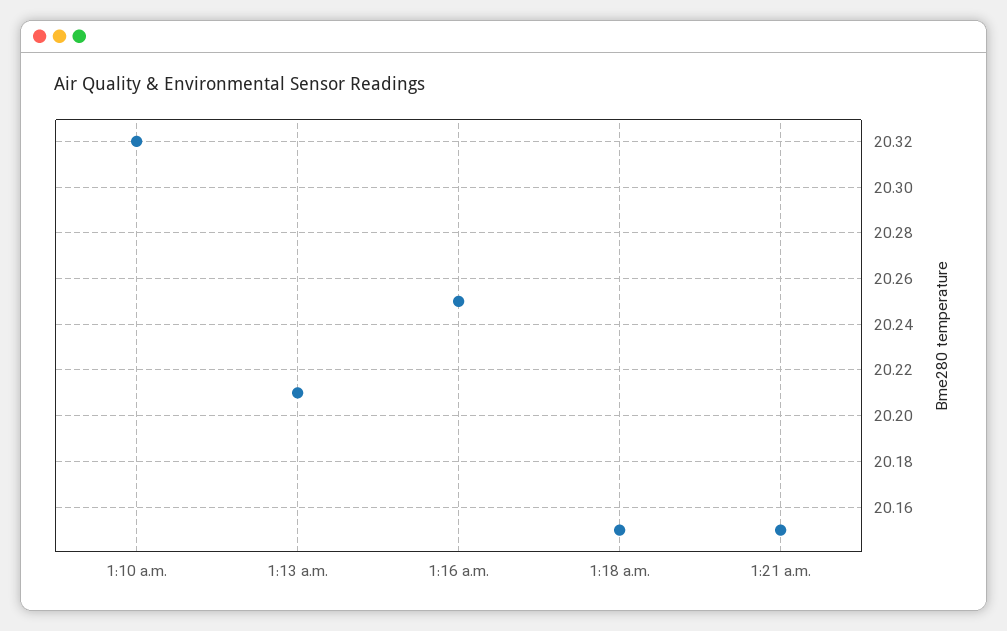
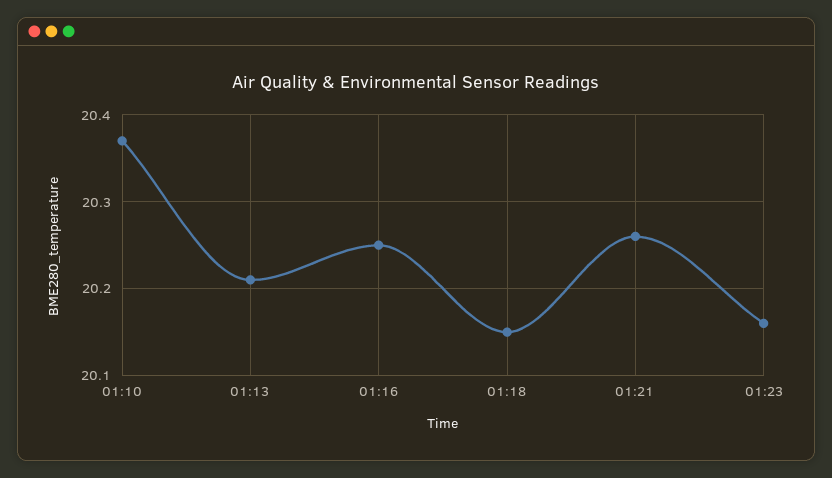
1:10 a.m.: 20.32 -> 20.37
1:21 a.m.: 20.15 -> 20.26
01:23: none -> 20.16

